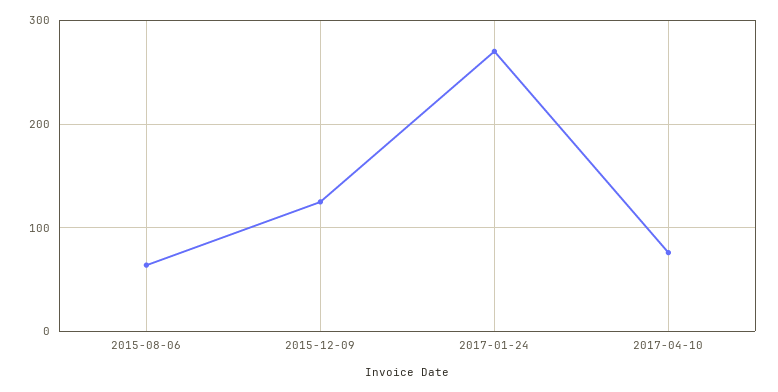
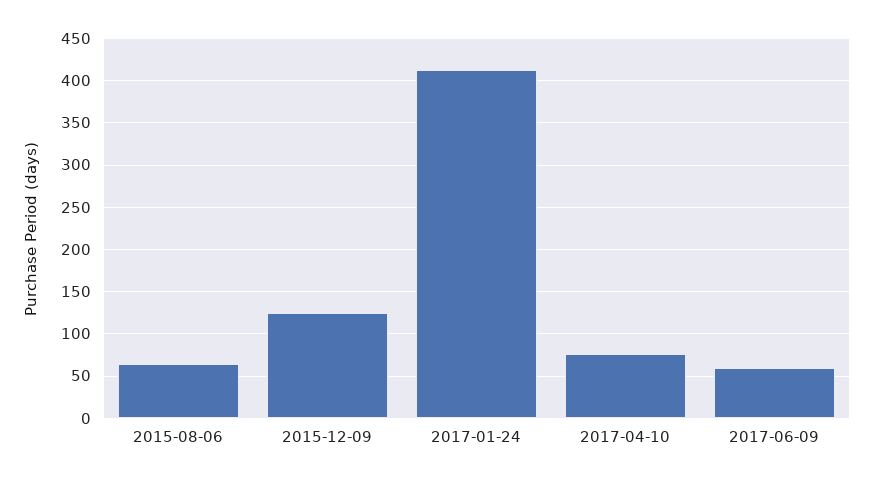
2017-01-24: 270 -> 410
2017-06-09: none -> 60

